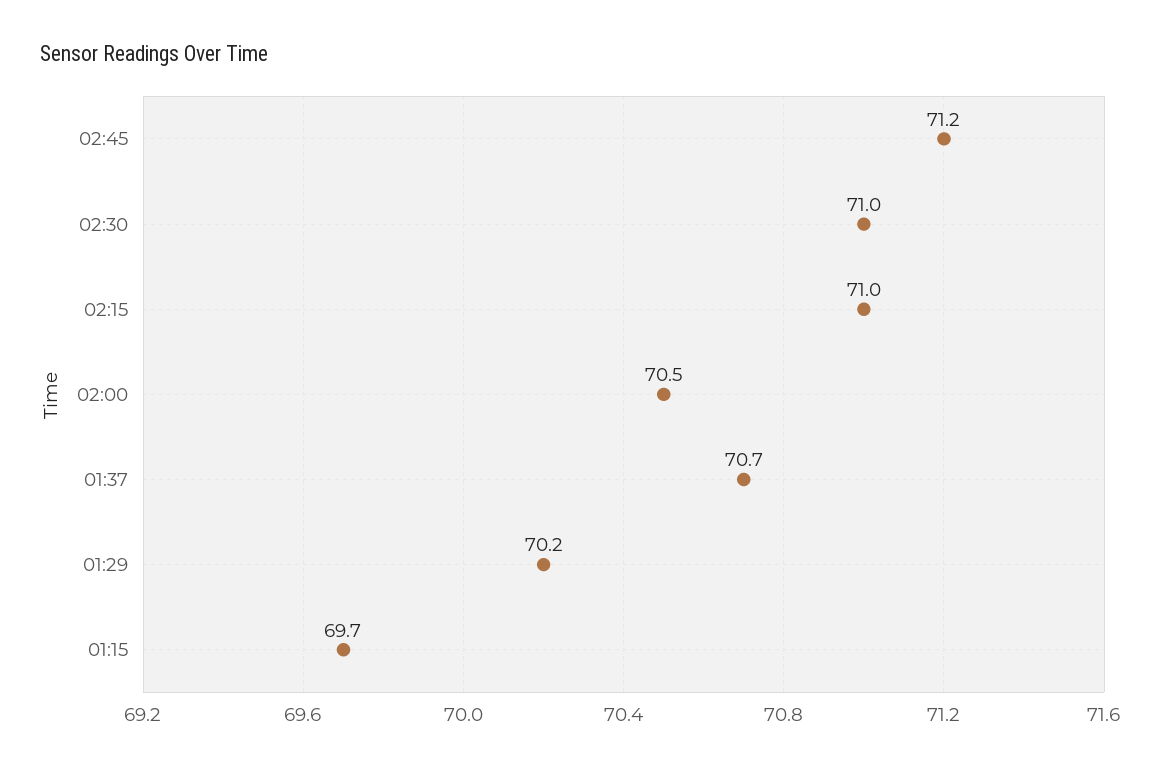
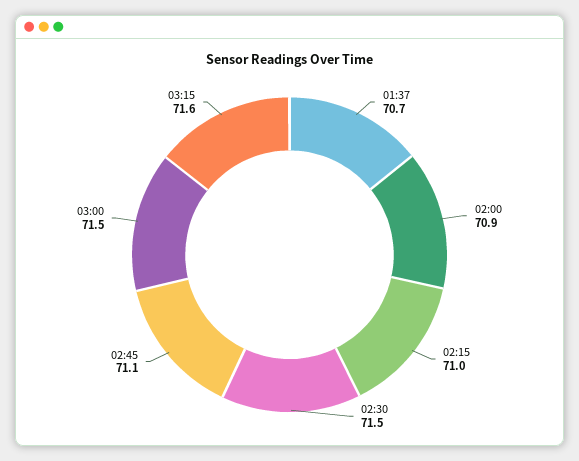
02:45: 71.2 -> 71.1
02:30: 71 -> 71.5
02:00: 70.5 -> 70.9
01:29: 70.2 -> none
01:15: 69.7 -> none
03:00: none -> 71.5
03:15: none -> 71.6

